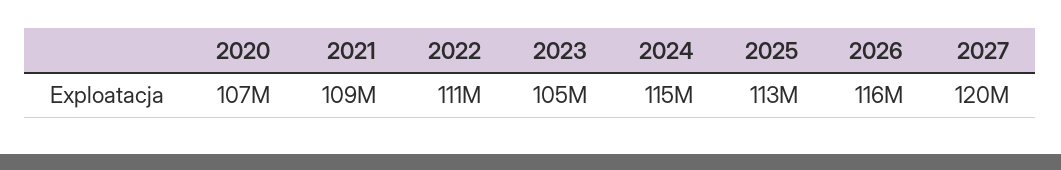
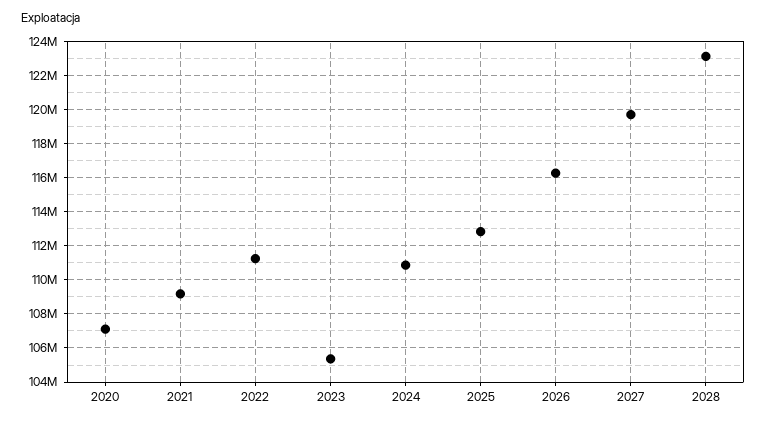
2024: 115000000 -> 111000000
2028: none -> 123000000

